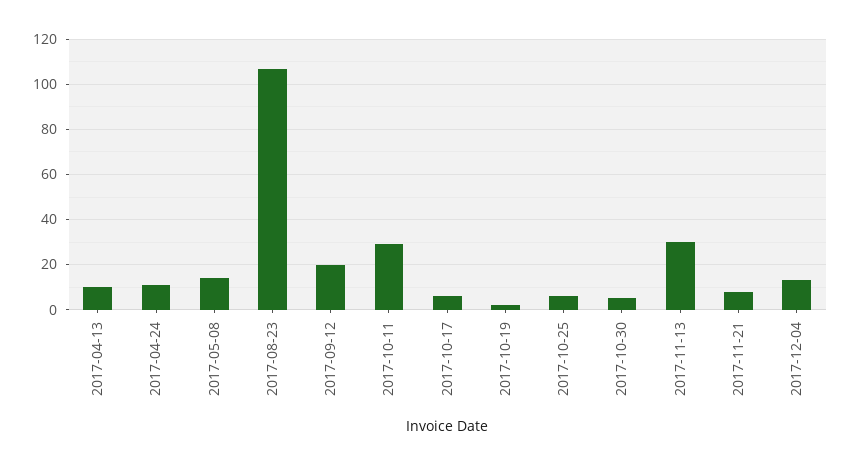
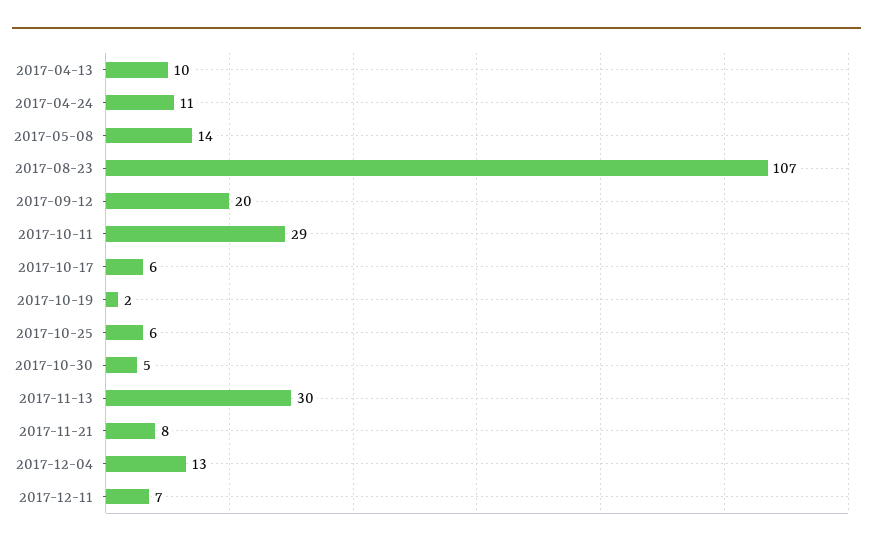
2017-12-11: none -> 7

